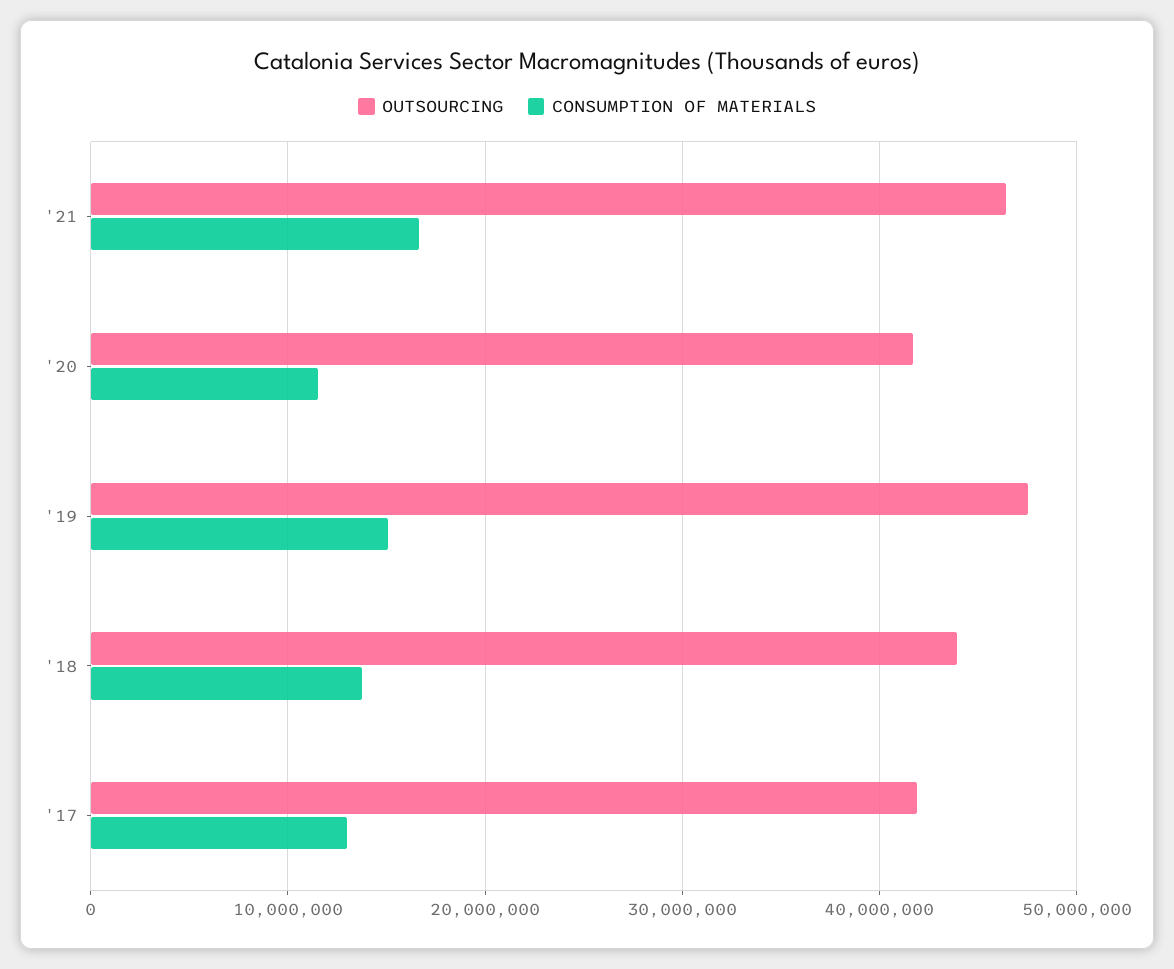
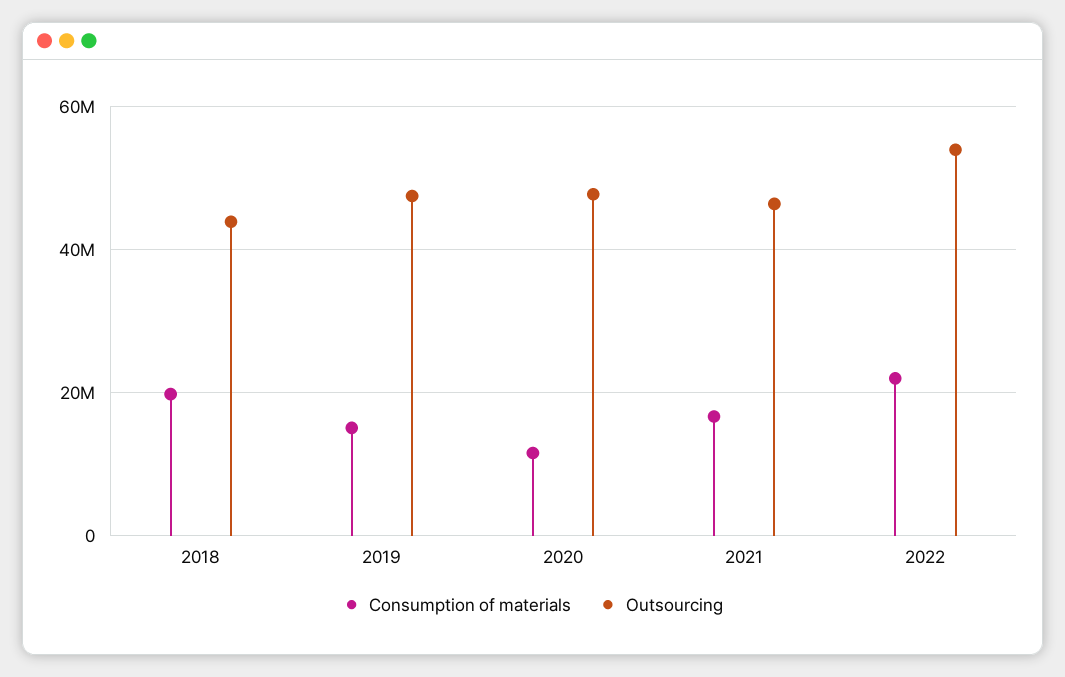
OUTSOURCING, '20: 42000000 -> 48000000
CONSUMPTION OF MATERIALS, '18: 14000000 -> 20000000
OUTSOURCING, '17: 42000000 -> none
CONSUMPTION OF MATERIALS, '17: 13000000 -> none
CONSUMPTION OF MATERIALS, 2022: none -> 22000000
OUTSOURCING, 2022: none -> 54000000

